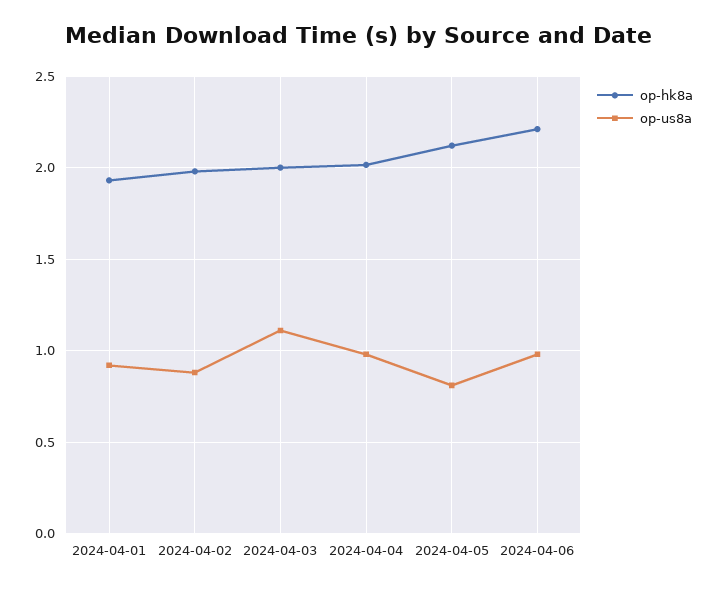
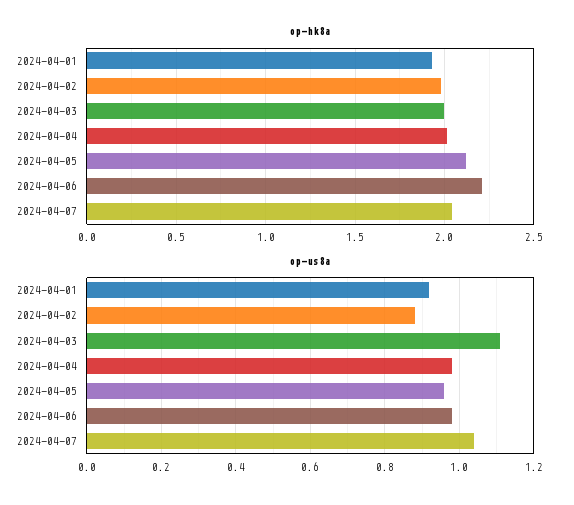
op-us8a, 2024-04-05: 0.8 -> 0.95
op-hk8a, 2024-04-07: none -> 2.05
op-us8a, 2024-04-07: none -> 1.05

